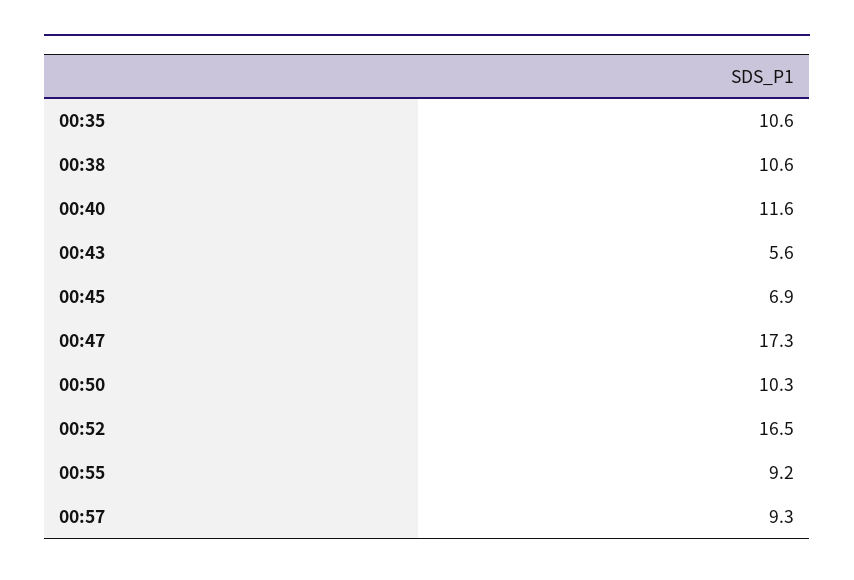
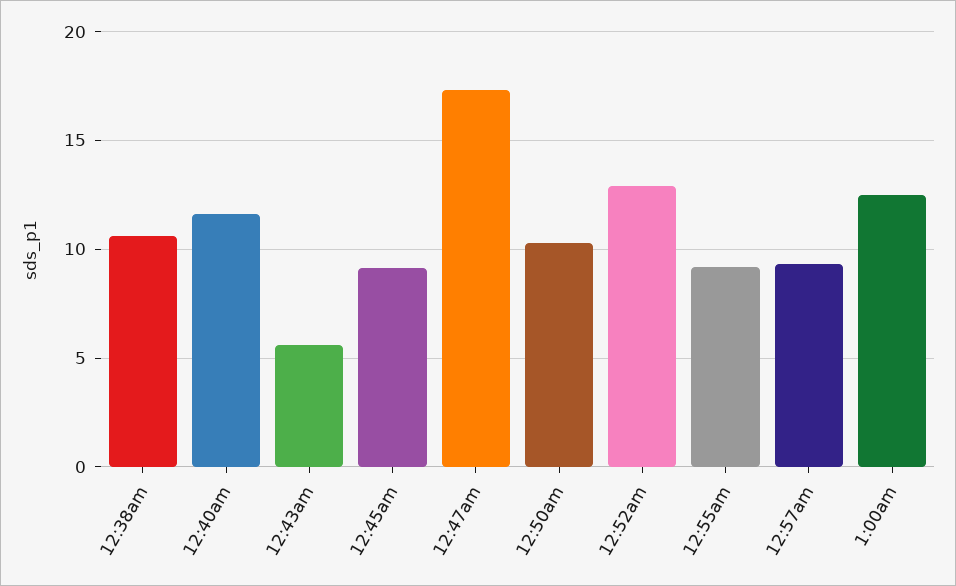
00:35: 10.6 -> none
00:45: 6.9 -> 9
00:52: 16.5 -> 13
1:00am: none -> 12.5

